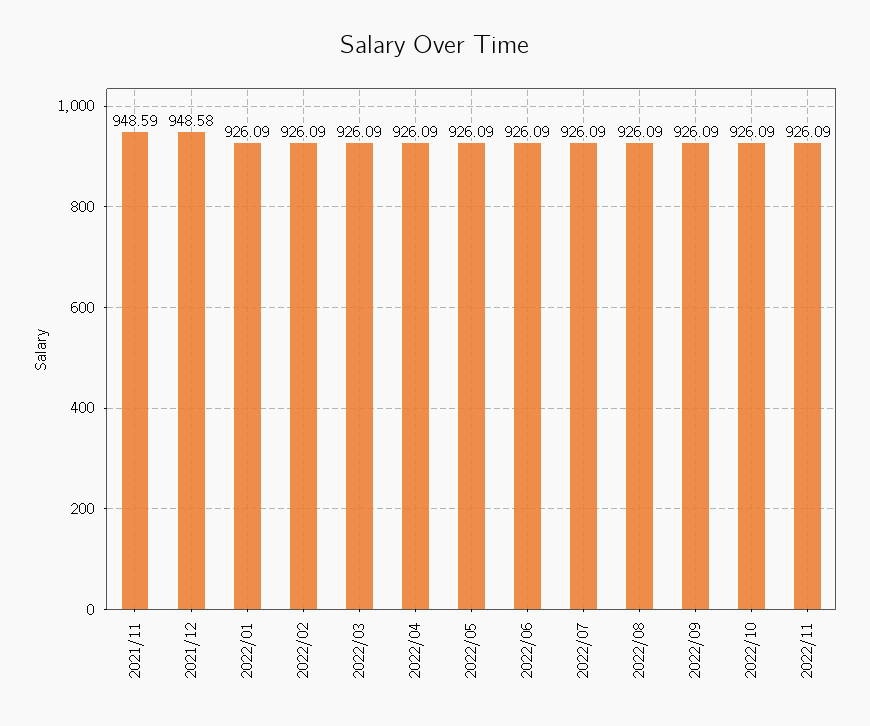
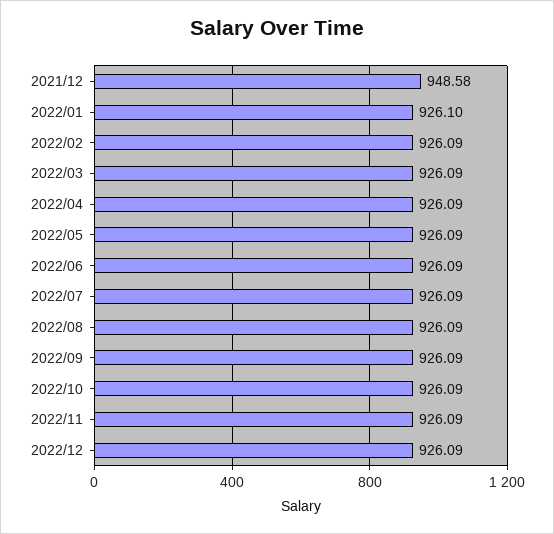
2021/11: 948.59 -> none
2022/01: 926.09 -> 926.1
2022/12: none -> 926.09

